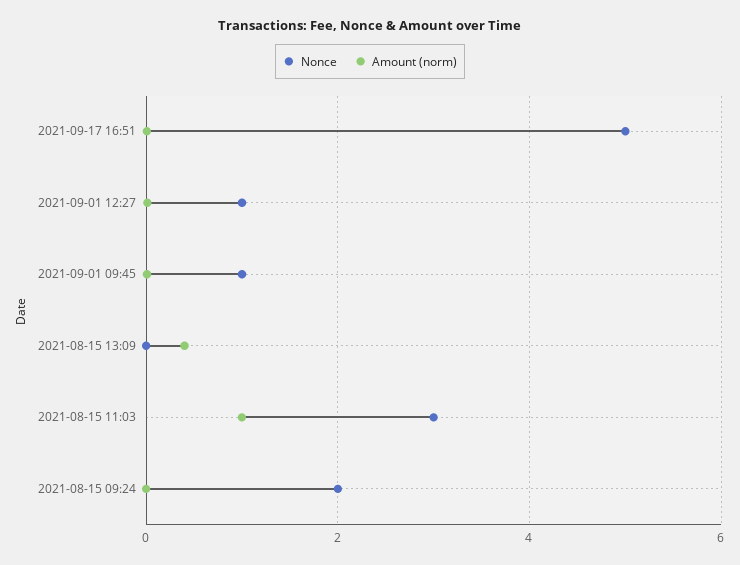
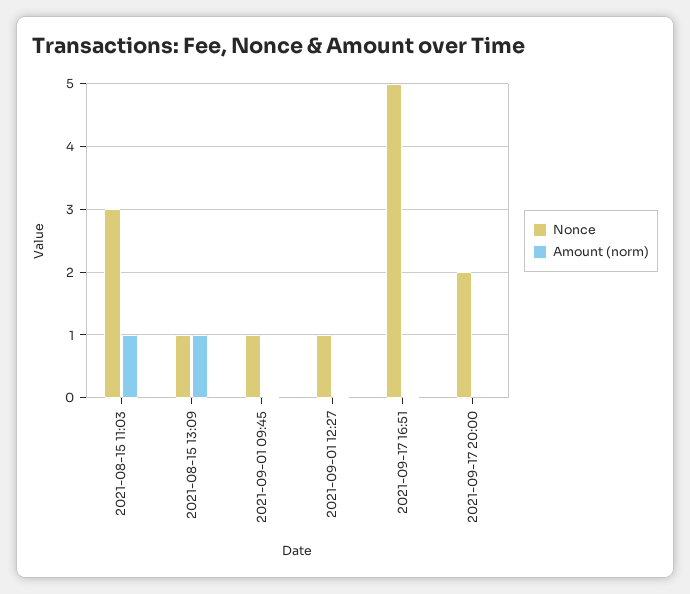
Nonce, 2021-08-15 13:09: 0 -> 1
Amount (norm), 2021-08-15 13:09: 0.4 -> 1
Nonce, 2021-08-15 09:24: 2 -> none
Amount (norm), 2021-08-15 09:24: 0 -> none
Nonce, 2021-09-17 20:00: none -> 2
Amount (norm), 2021-09-17 20:00: none -> 0

